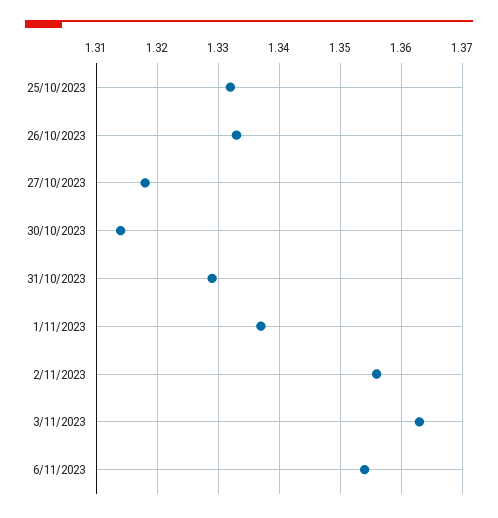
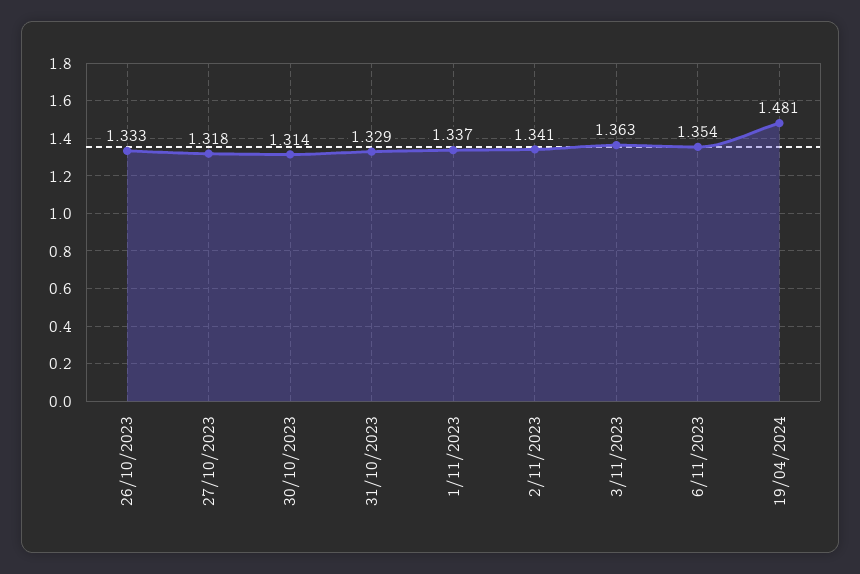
25/10/2023: 1.332 -> none
2/11/2023: 1.356 -> 1.341
19/04/2024: none -> 1.481

